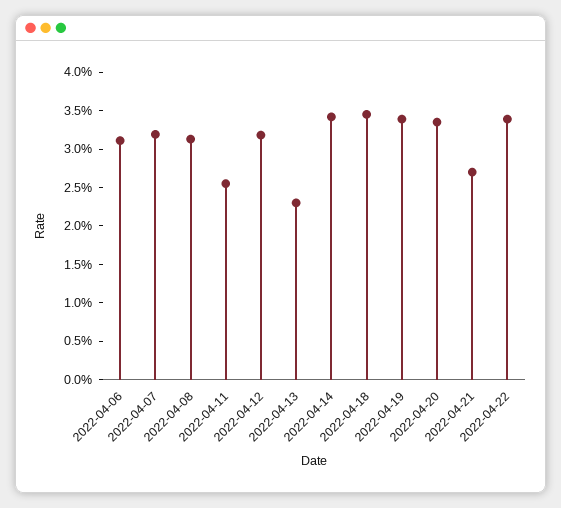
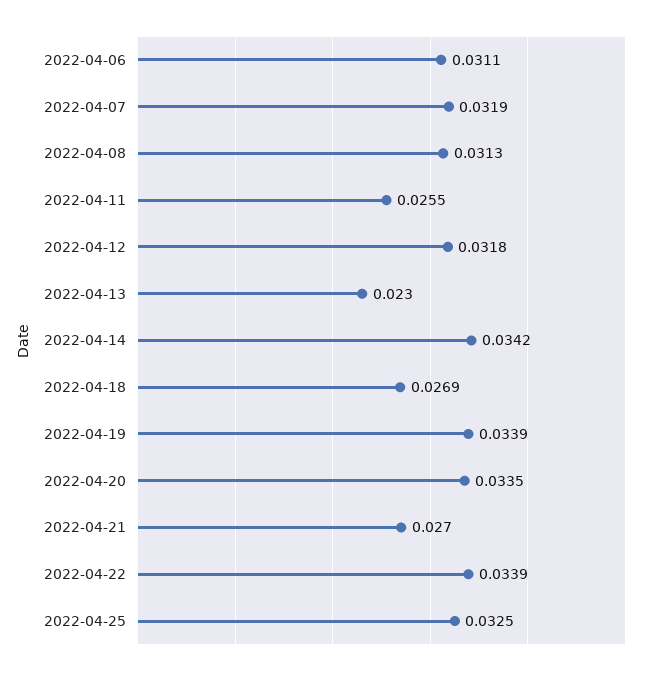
2022-04-18: 0.035 -> 0.0269
2022-04-25: none -> 0.0325

